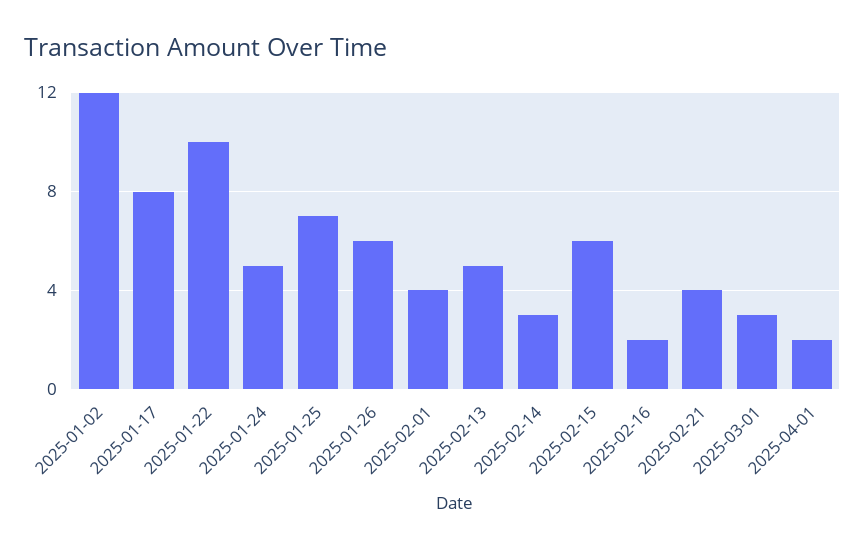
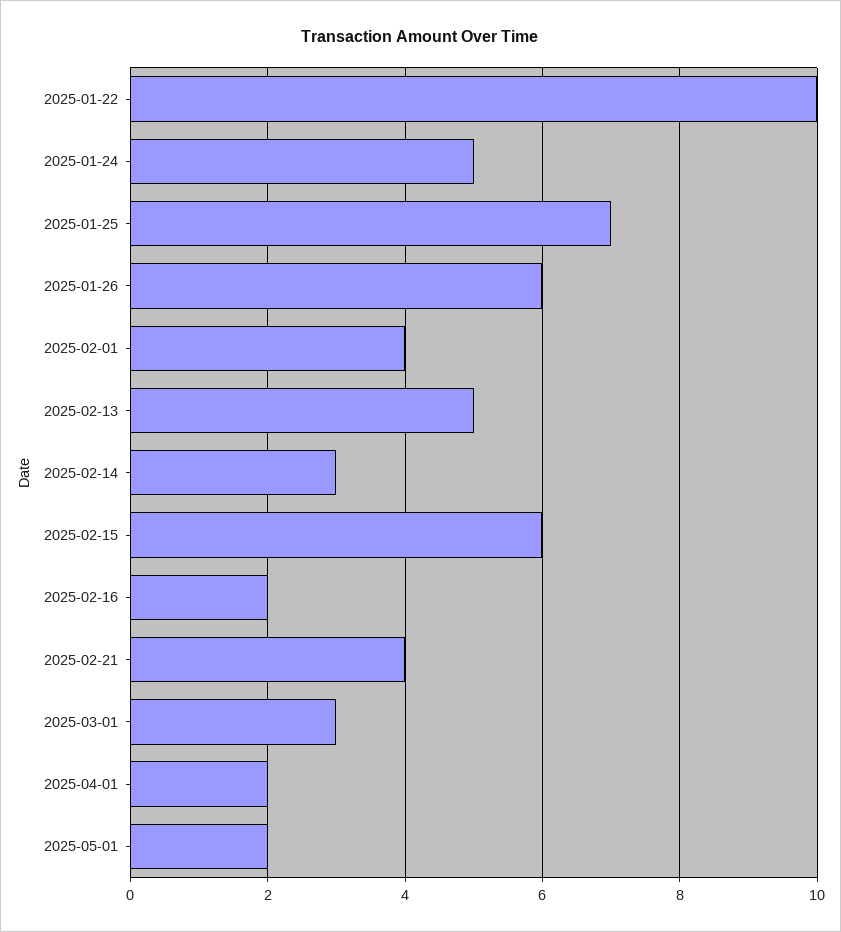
2025-01-02: 12 -> none
2025-01-17: 8 -> none
2025-05-01: none -> 2

